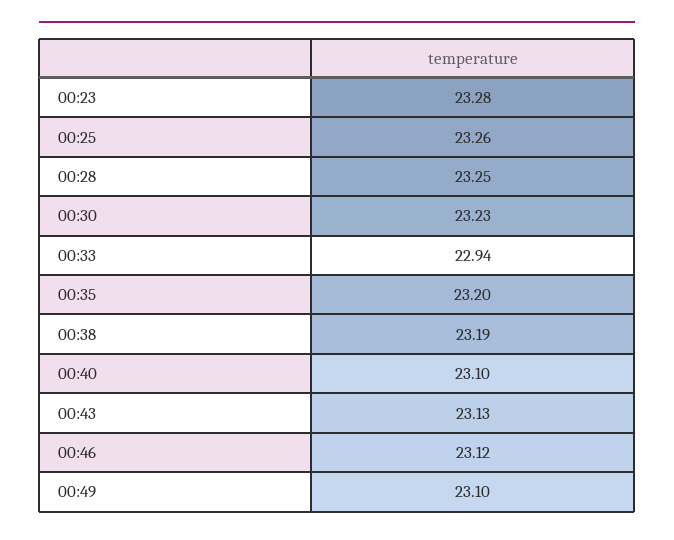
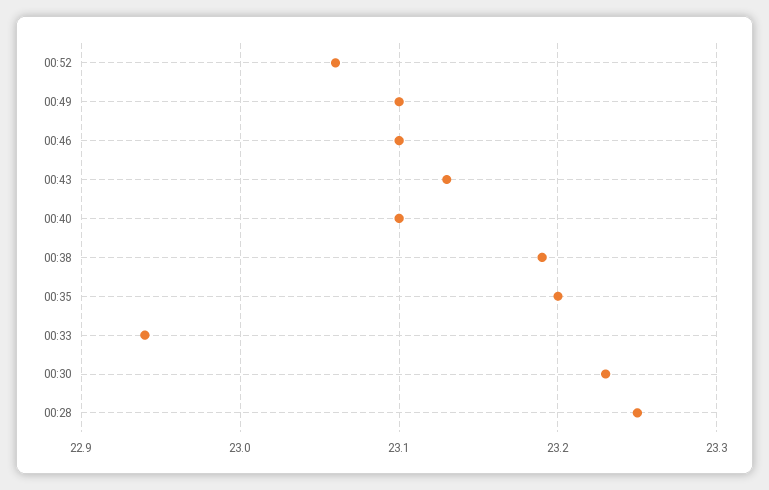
00:23: 23.28 -> none
00:25: 23.26 -> none
00:46: 23.12 -> 23.1
00:52: none -> 23.06

